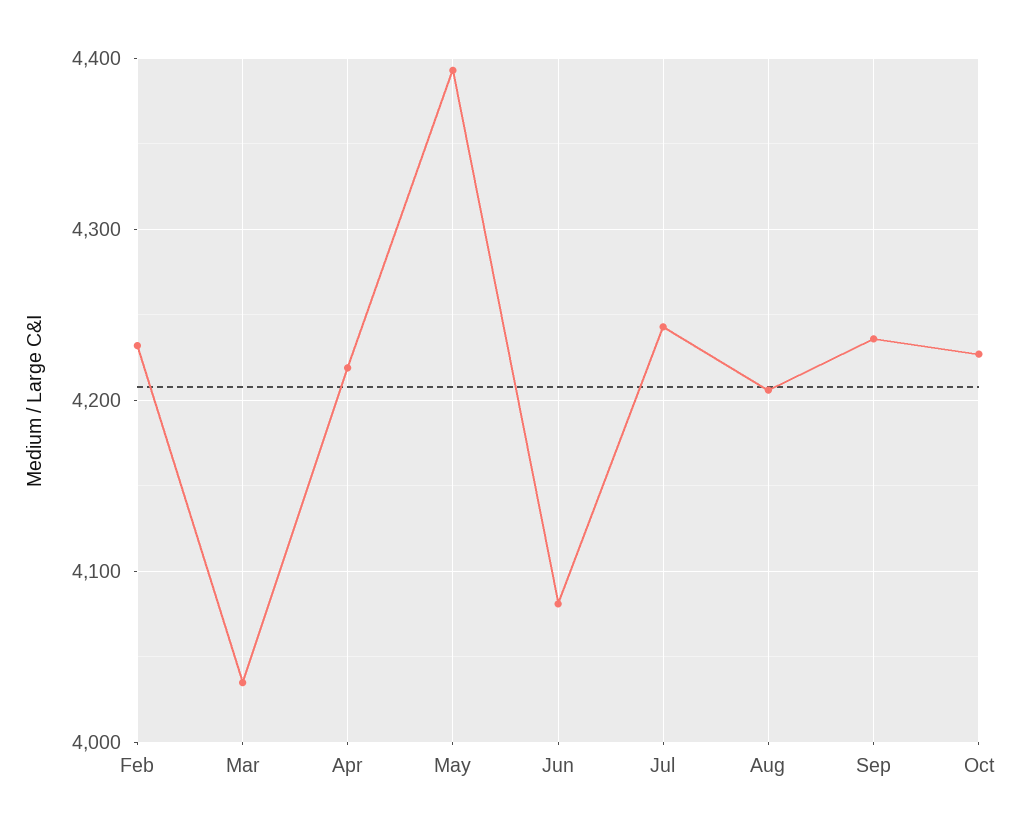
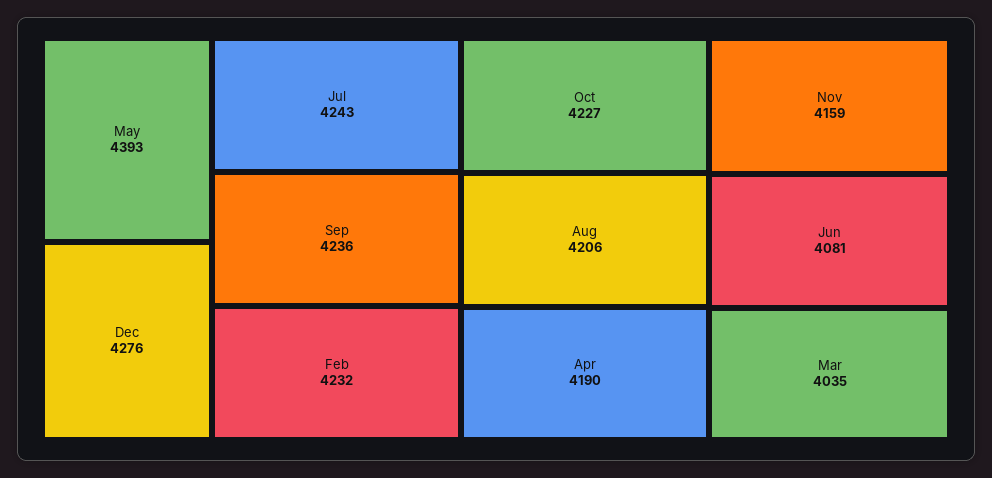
Apr: 4220 -> 4190
Dec: none -> 4276
Nov: none -> 4159

